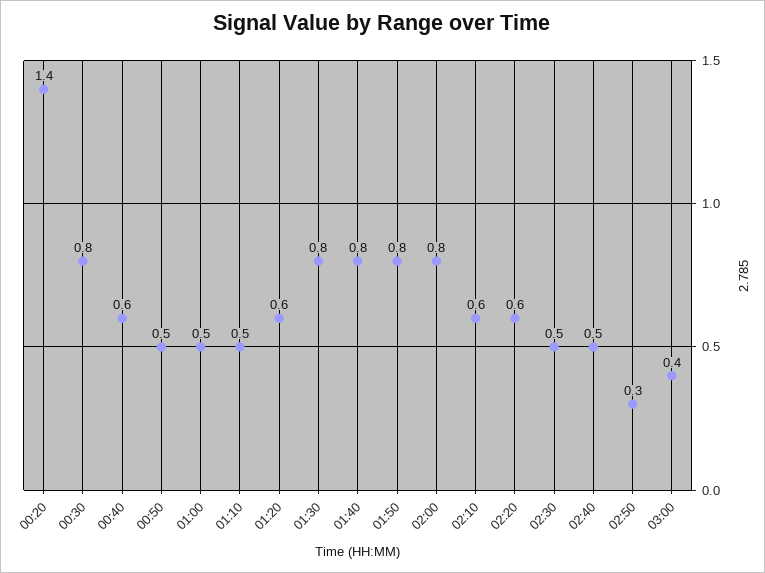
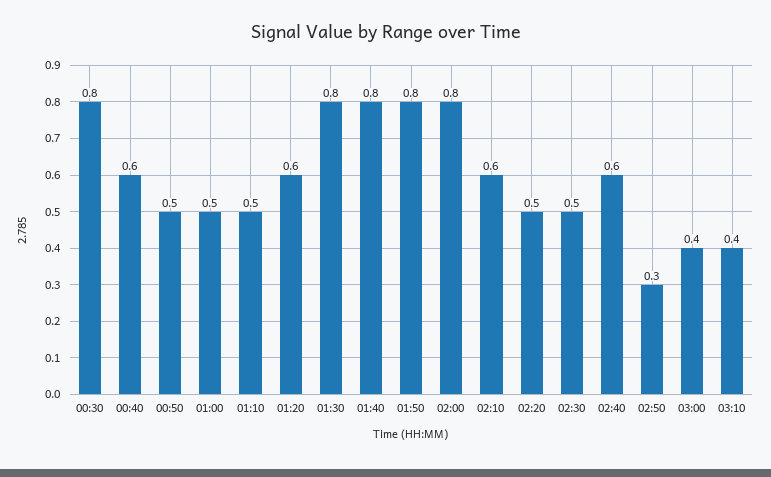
00:20: 1.4 -> none
02:20: 0.6 -> 0.5
02:40: 0.5 -> 0.6
03:10: none -> 0.4

